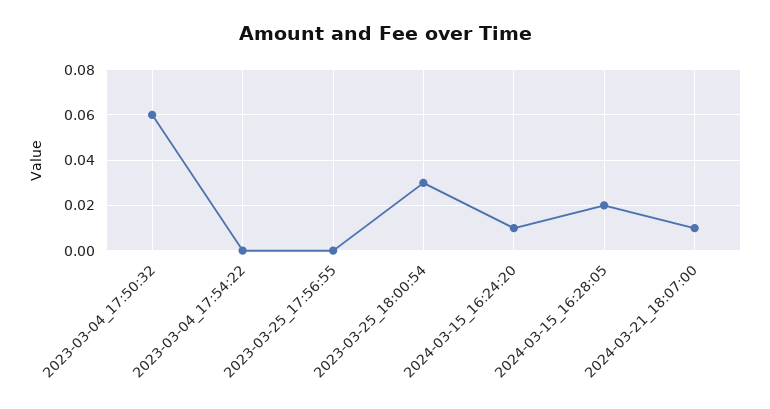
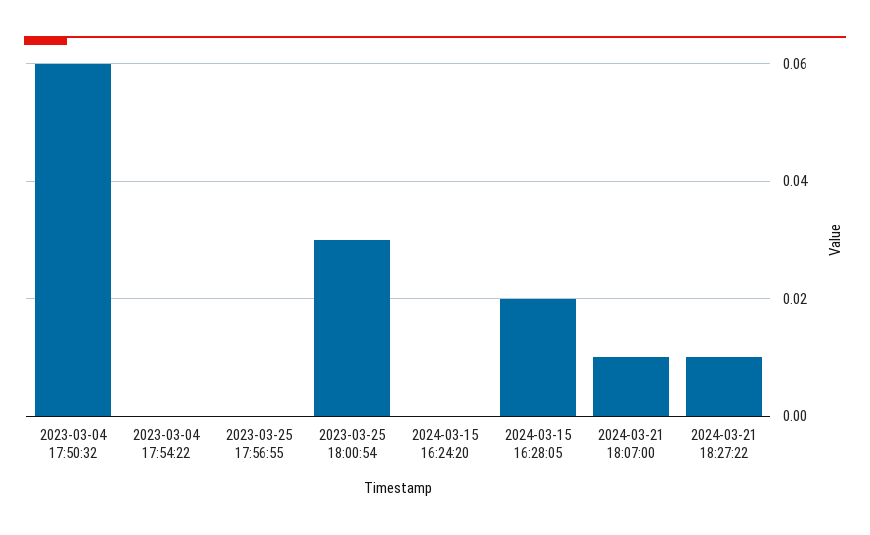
2024-03-15_16:24:20: 0.01 -> 0
2024-03-21 18:27:22: none -> 0.01

